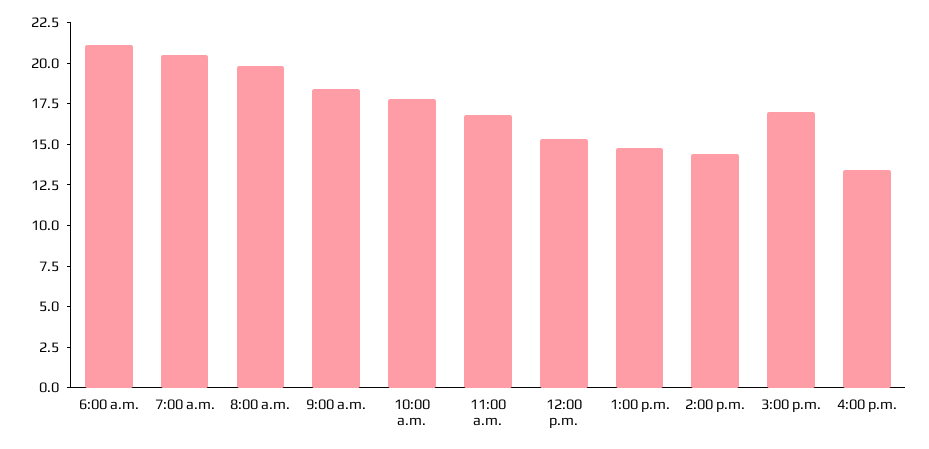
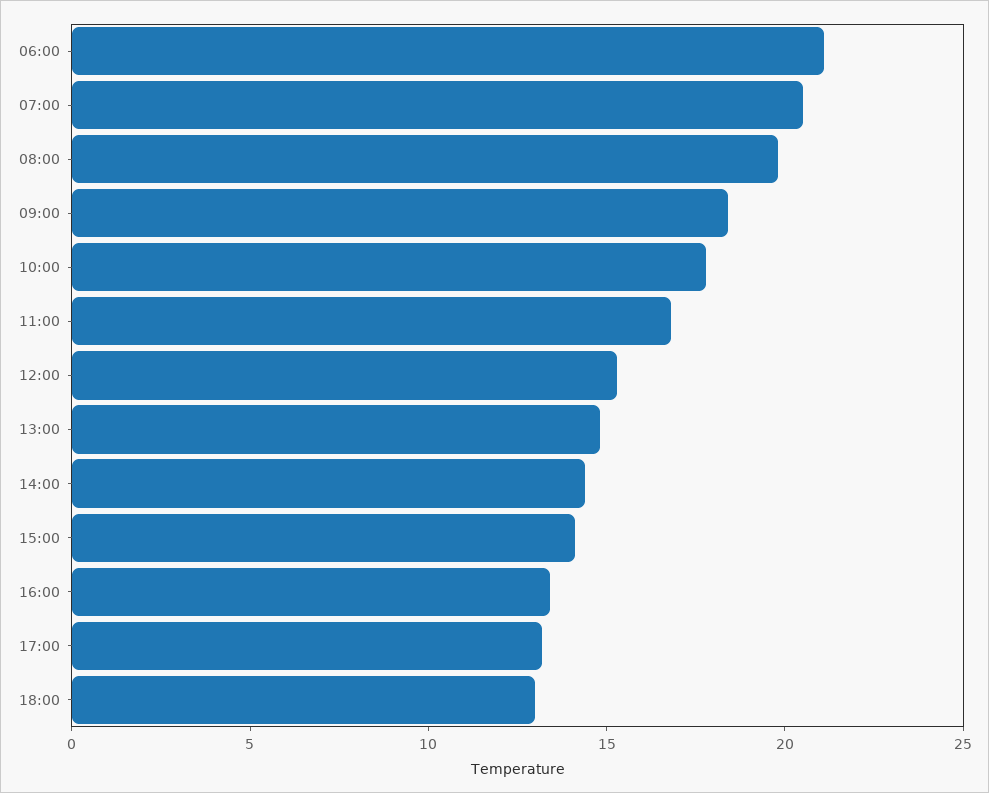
3:00 p.m.: 17 -> 14
17:00: none -> 13
18:00: none -> 13

